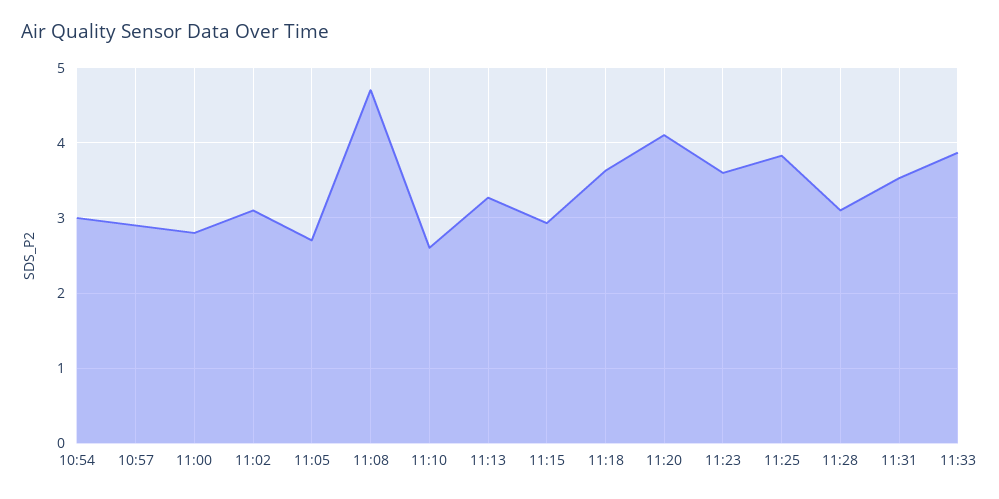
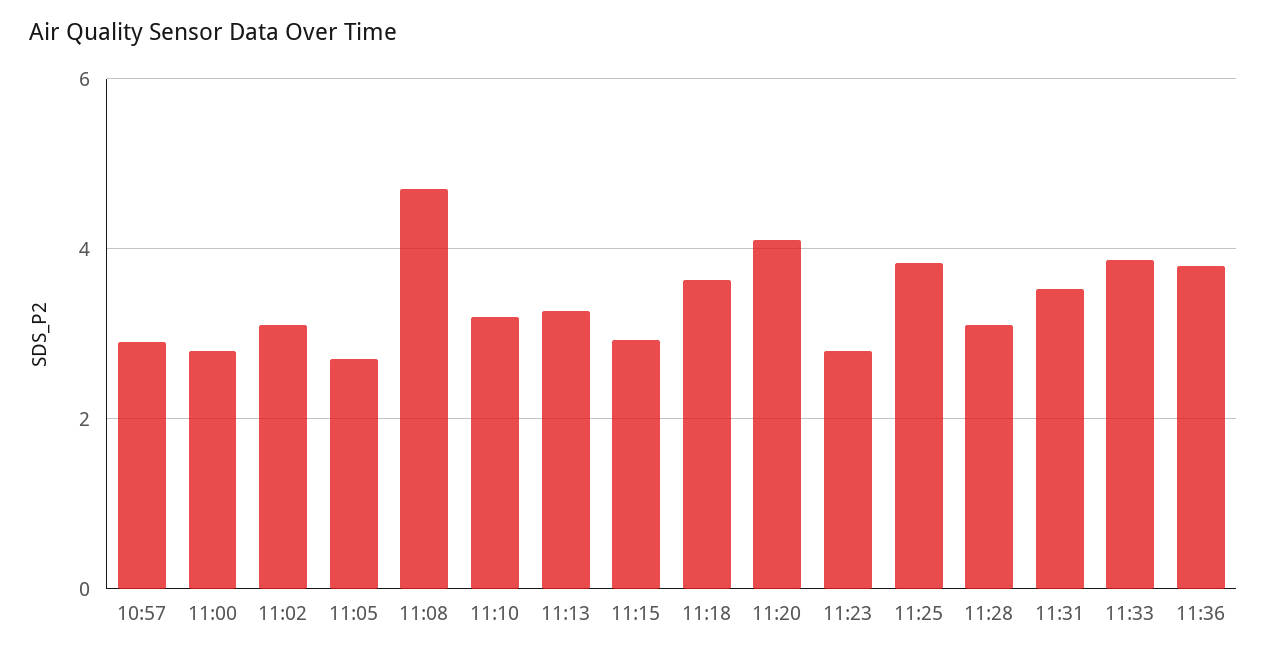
10:54: 3 -> none
11:10: 2.6 -> 3.2
11:23: 3.6 -> 2.8
11:36: none -> 3.8

